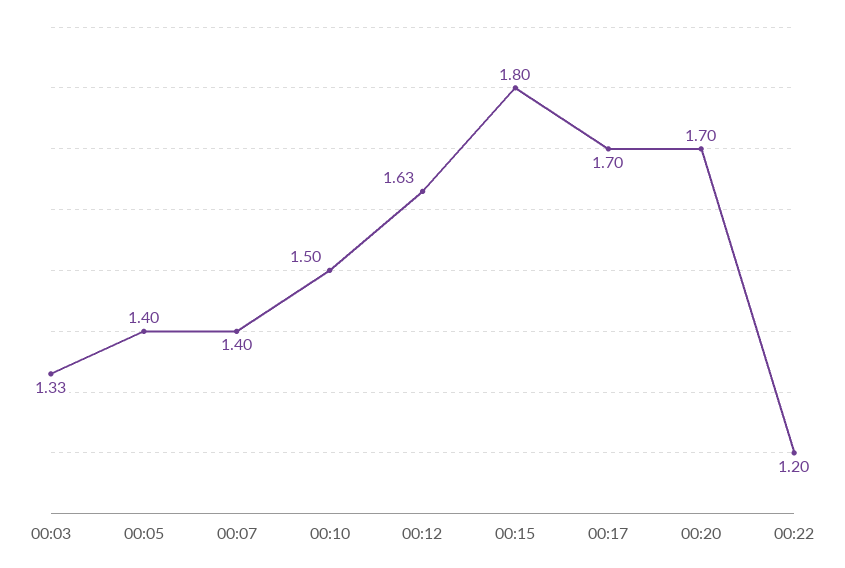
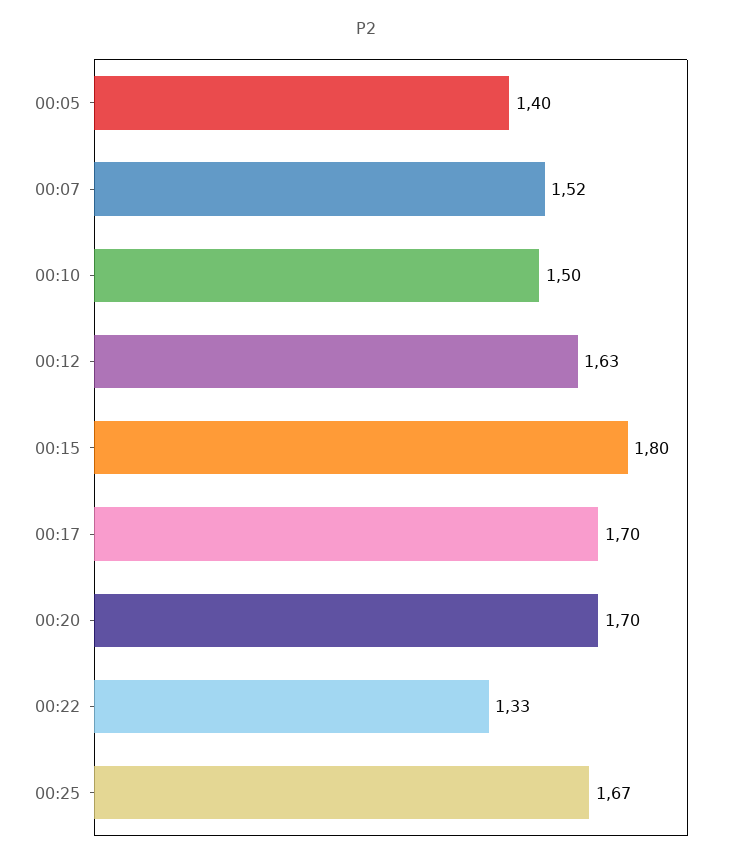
00:03: 1.33 -> none
00:07: 1.4 -> 1.52
00:22: 1.2 -> 1.33
00:25: none -> 1.67

